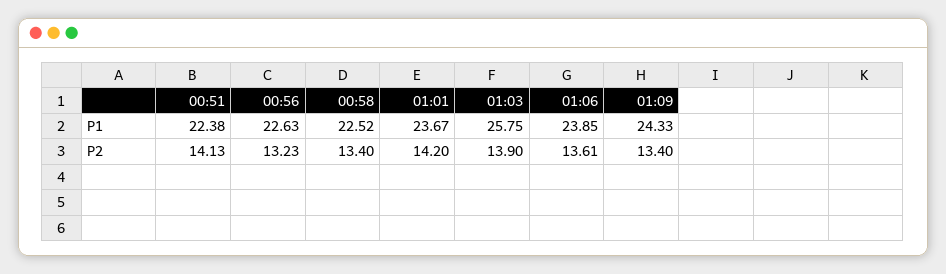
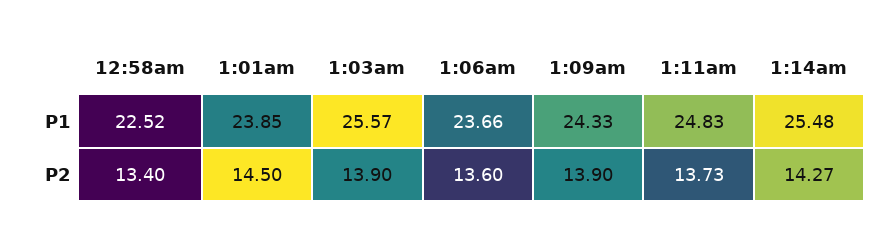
00:51, P1: 22.38 -> none
00:56, P1: 22.63 -> none
01:01, P1: 23.67 -> 23.85
01:03, P1: 25.75 -> 25.57
01:06, P1: 23.85 -> 23.66
00:51, P2: 14.13 -> none
00:56, P2: 13.23 -> none
01:01, P2: 14.2 -> 14.5
01:06, P2: 13.61 -> 13.6
01:09, P2: 13.4 -> 13.9
1:11am, P1: none -> 24.83
1:14am, P1: none -> 25.48
1:11am, P2: none -> 13.73
1:14am, P2: none -> 14.27

